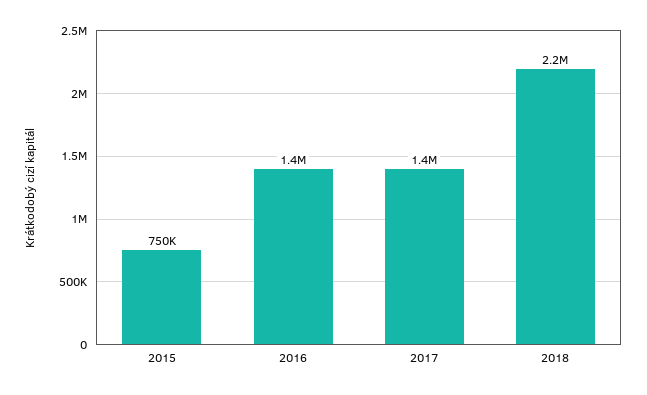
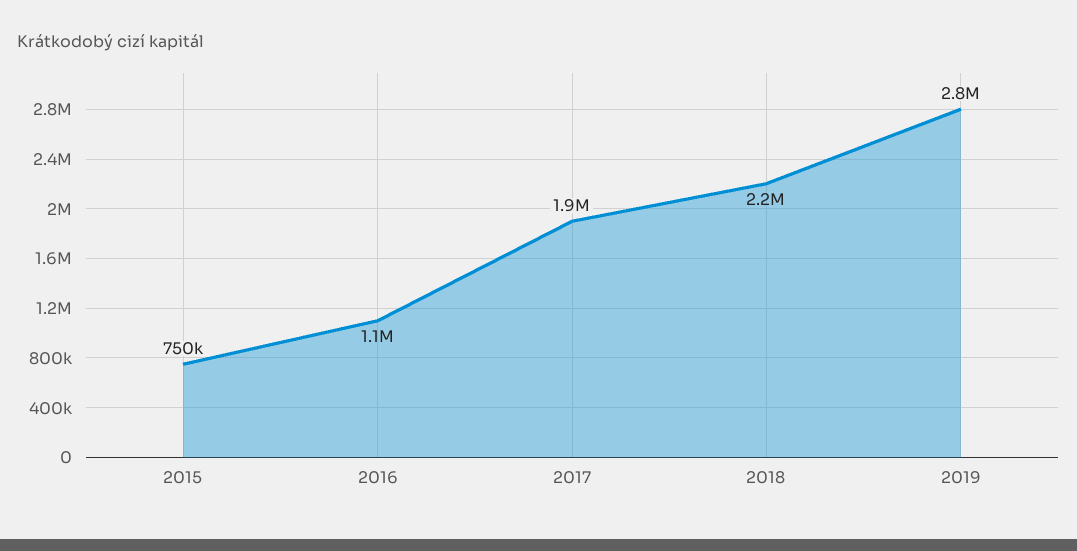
2016: 1400000 -> 1100000
2017: 1400000 -> 1900000
2019: none -> 2800000

